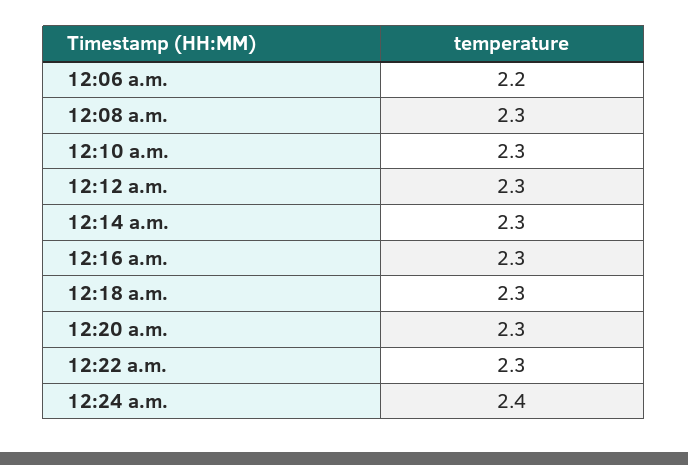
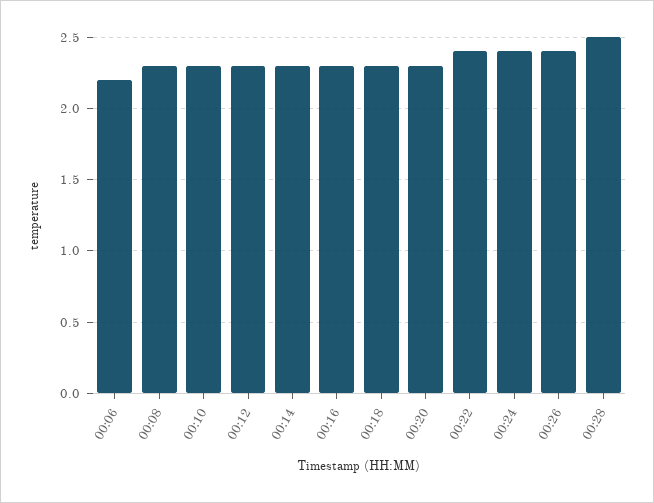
12:22 a.m.: 2.3 -> 2.4
00:26: none -> 2.4
00:28: none -> 2.5

